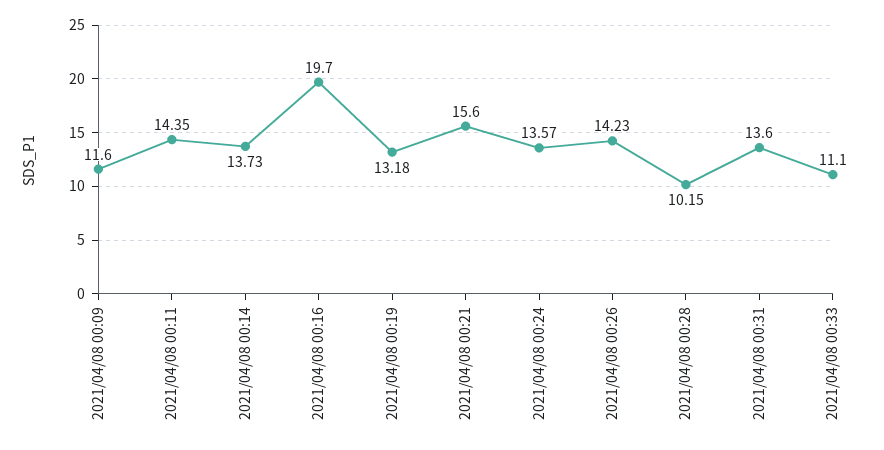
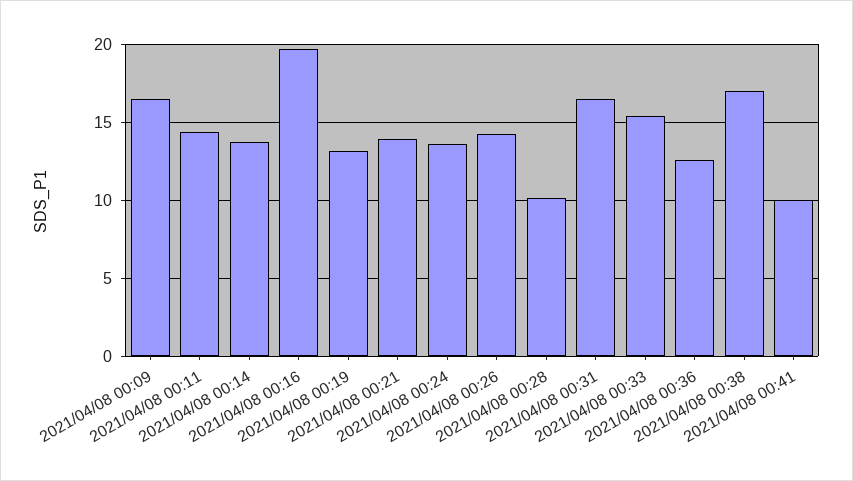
2021/04/08 00:09: 11.6 -> 16.5
2021/04/08 00:21: 15.6 -> 14
2021/04/08 00:31: 13.6 -> 16.5
2021/04/08 00:33: 11.1 -> 15.5
2021/04/08 00:36: none -> 12.5
2021/04/08 00:38: none -> 17
2021/04/08 00:41: none -> 10

